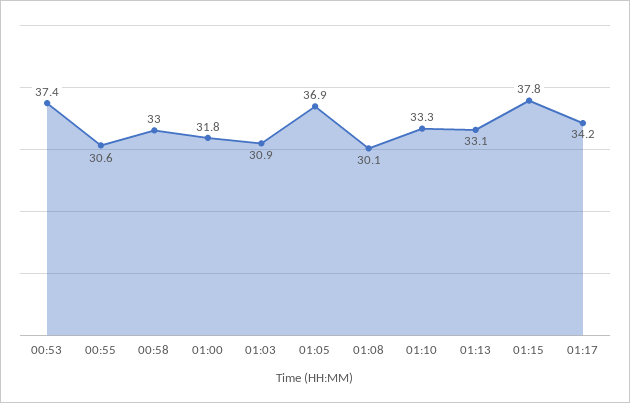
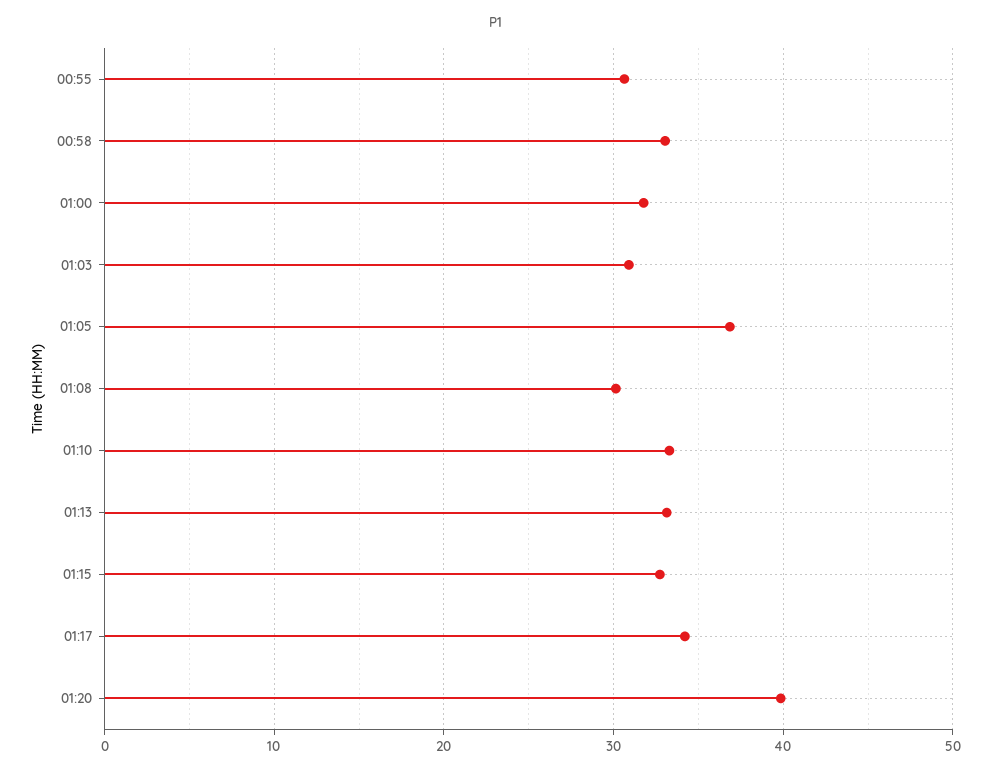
00:53: 37.4 -> none
01:15: 37.8 -> 33
01:20: none -> 40

